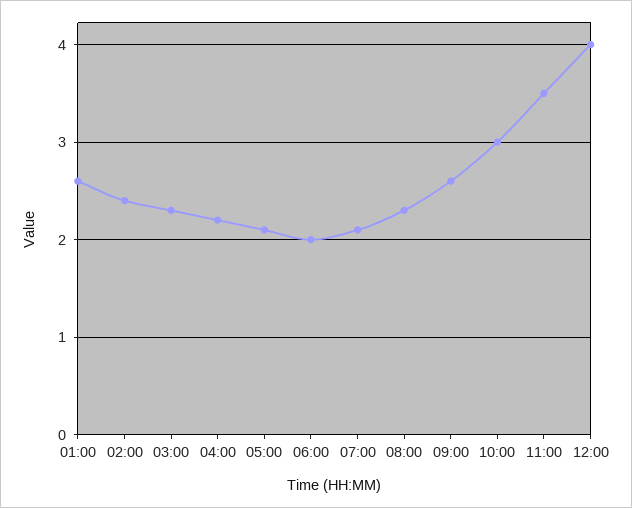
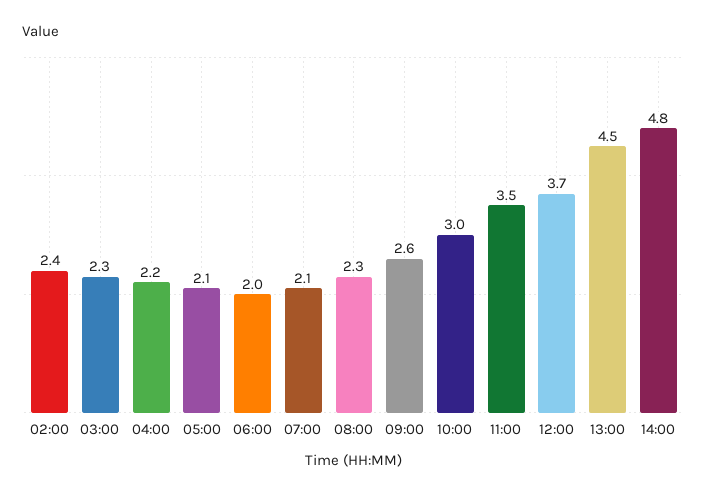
01:00: 2.6 -> none
12:00: 4 -> 3.7
13:00: none -> 4.5
14:00: none -> 4.8

